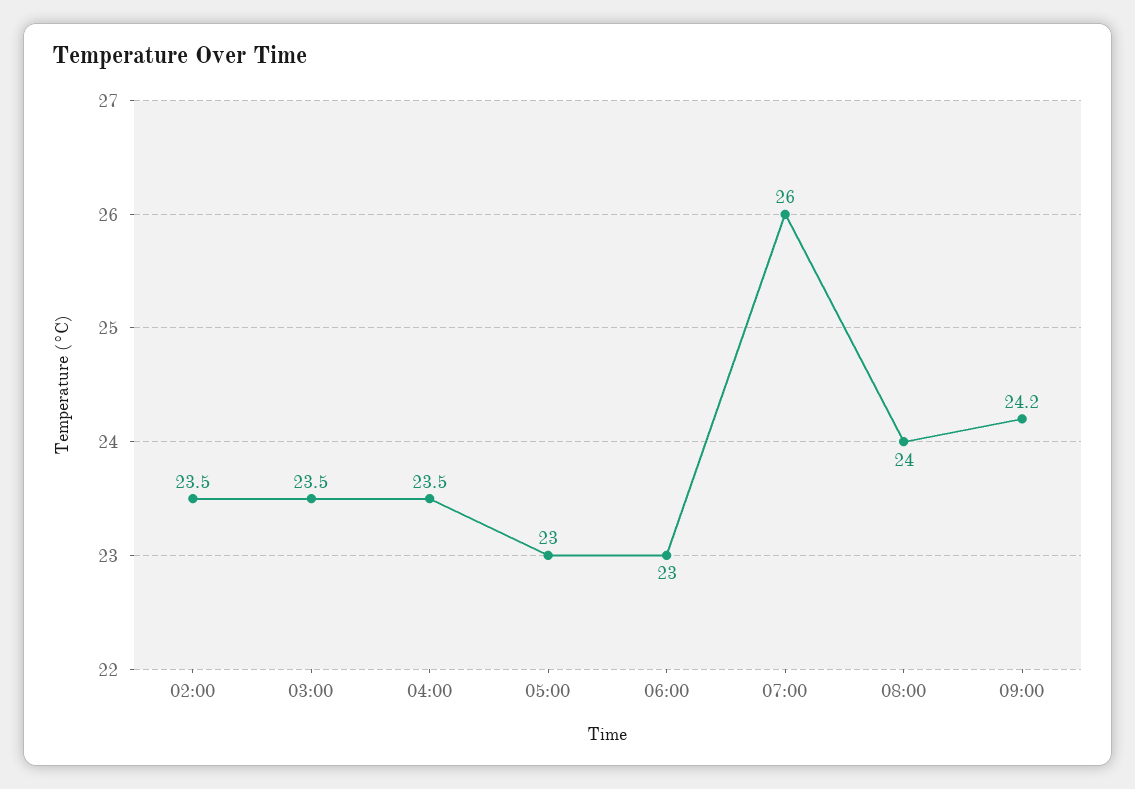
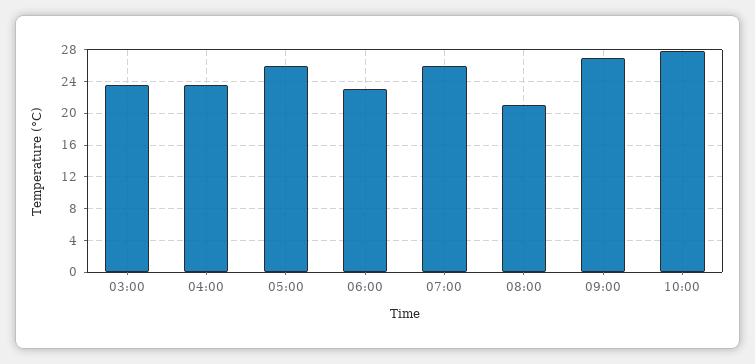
02:00: 23.5 -> none
05:00: 23 -> 26
08:00: 24 -> 21
09:00: 24.2 -> 27
10:00: none -> 28

